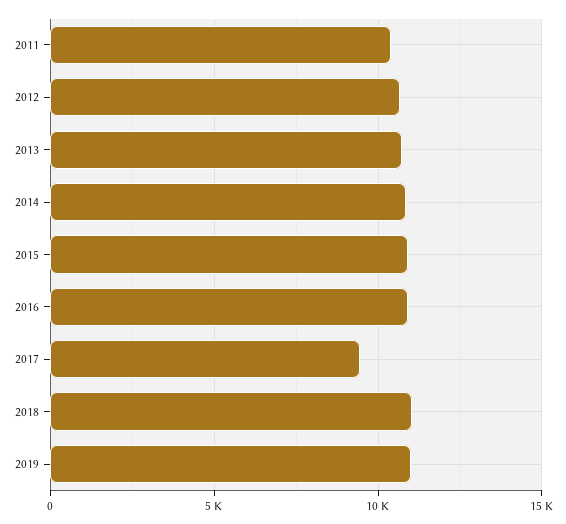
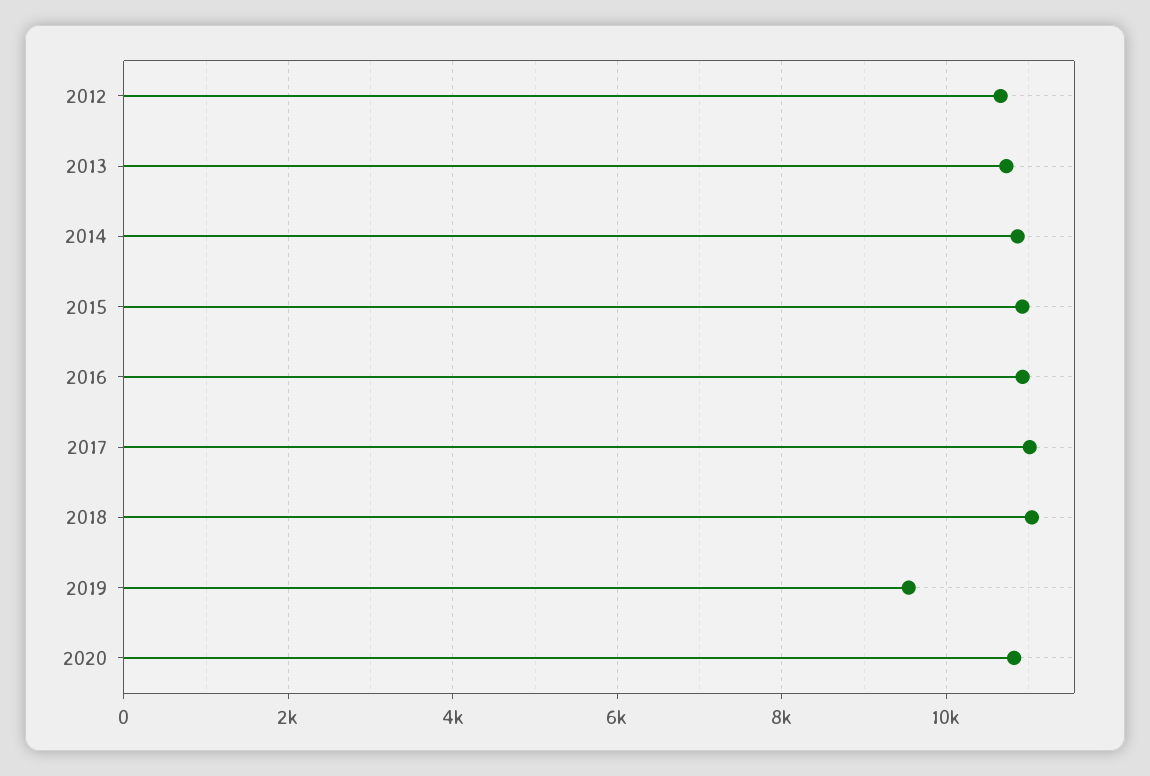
2011: 10500 -> none
2017: 9500 -> 11000
2019: 11000 -> 9600
2020: none -> 10800

